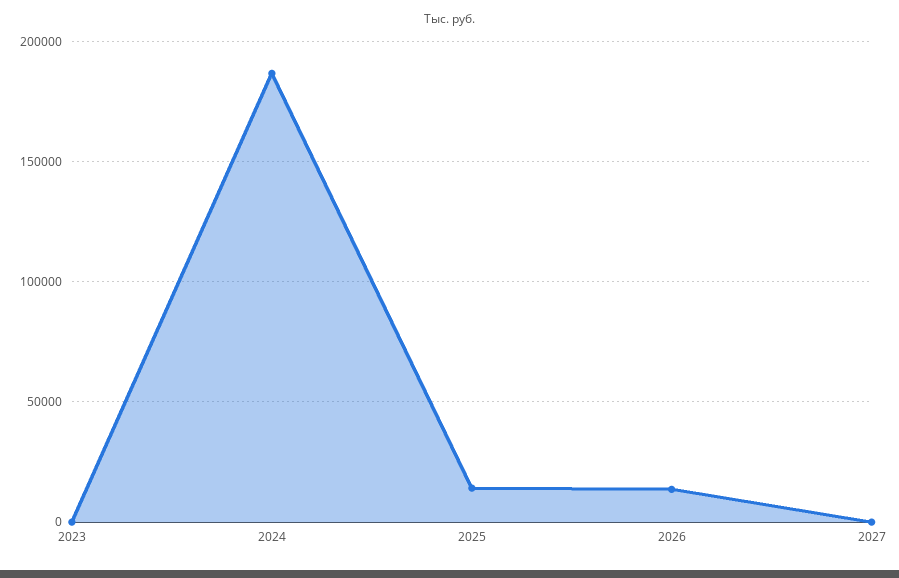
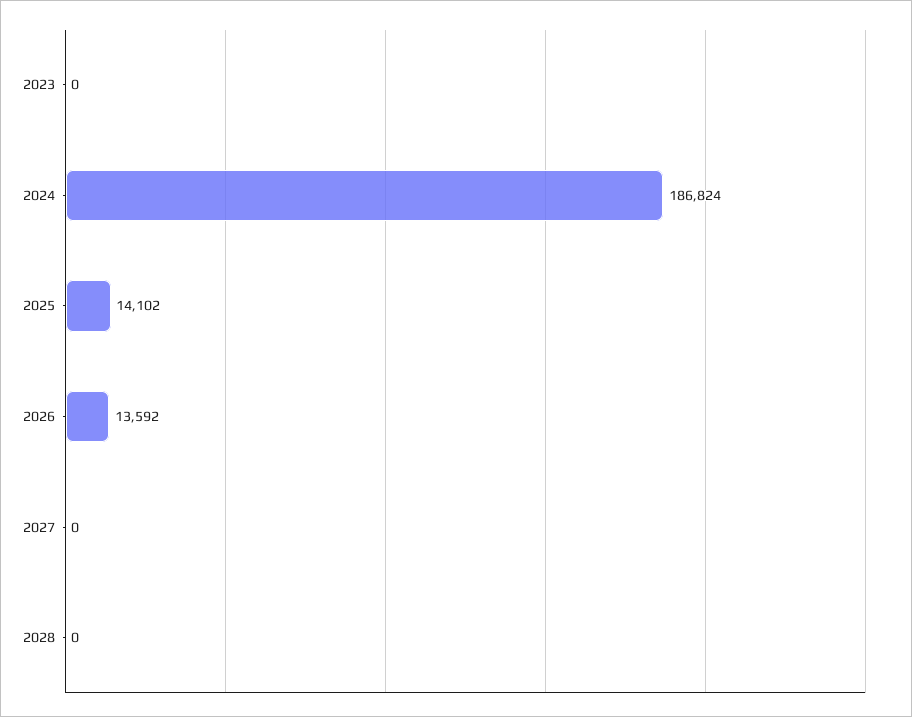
2028: none -> 0

